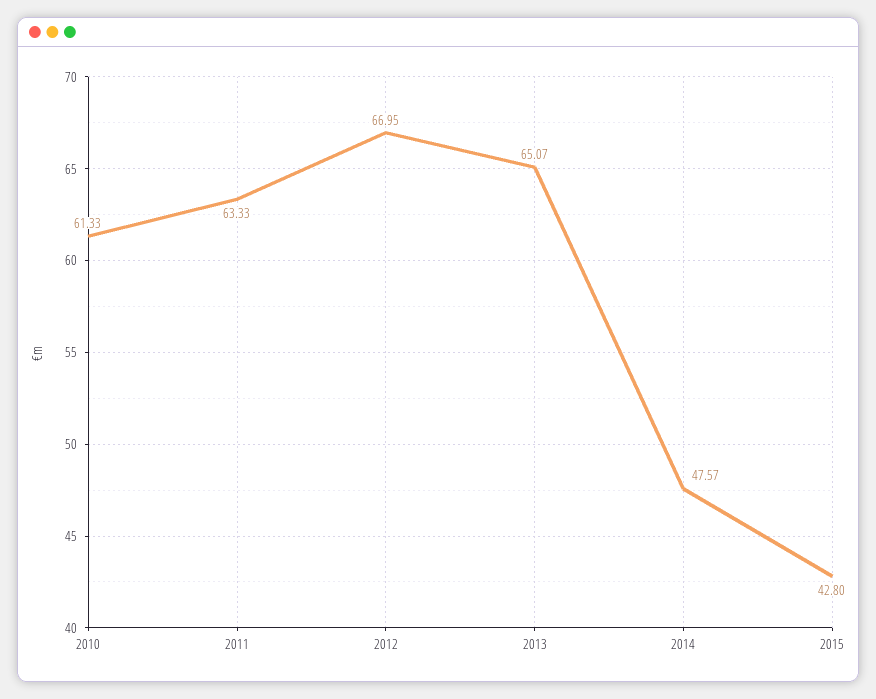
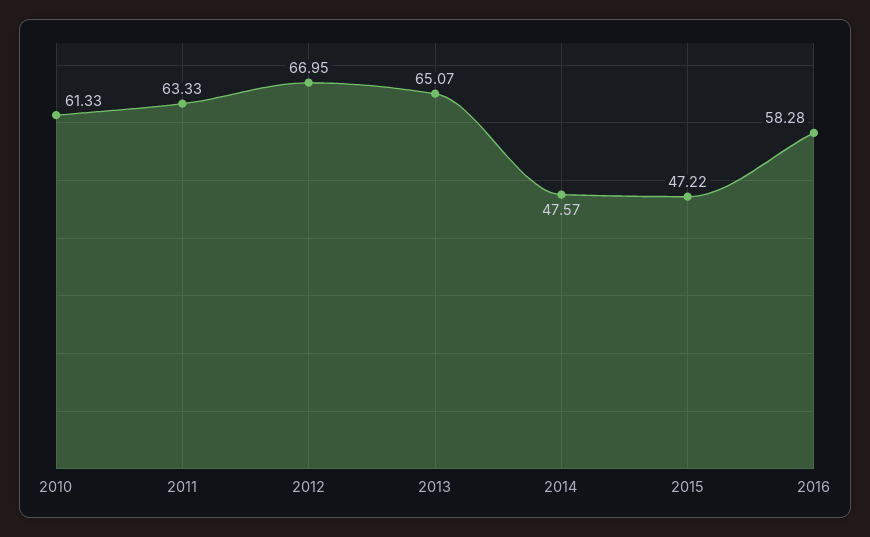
2015: 42.8 -> 47.22
2016: none -> 58.28

